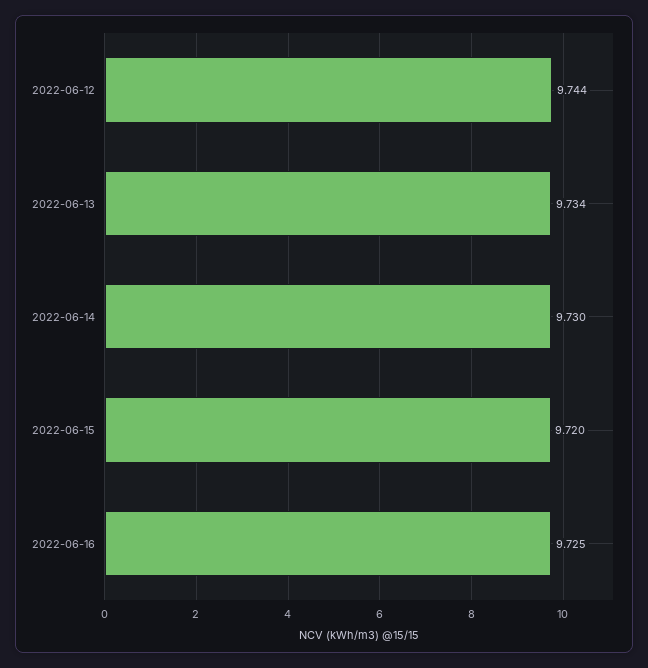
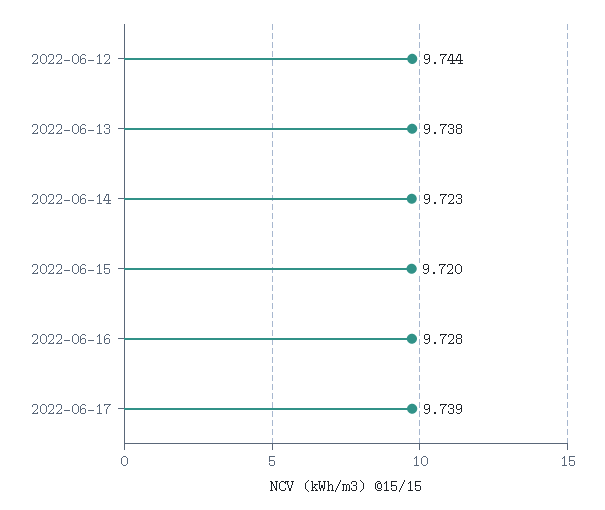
2022-06-13: 9.734 -> 9.738
2022-06-14: 9.73 -> 9.723
2022-06-16: 9.725 -> 9.728
2022-06-17: none -> 9.739

